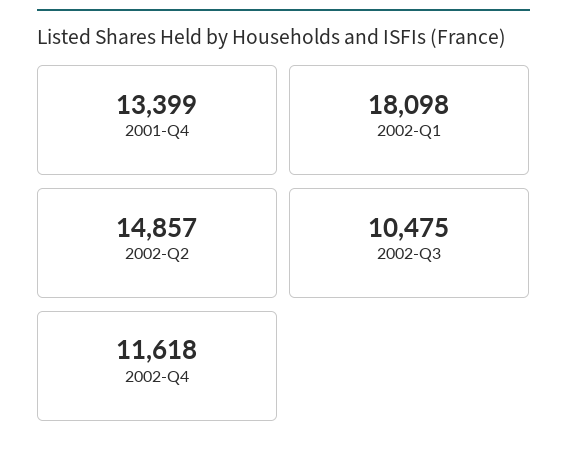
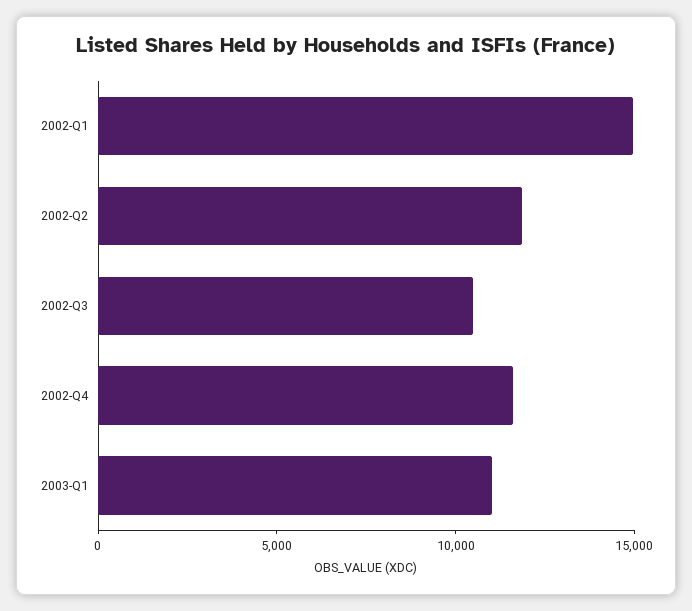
2001-Q4: 13399 -> none
2002-Q1: 18098 -> 15000
2002-Q2: 14857 -> 12000
2003-Q1: none -> 11000

